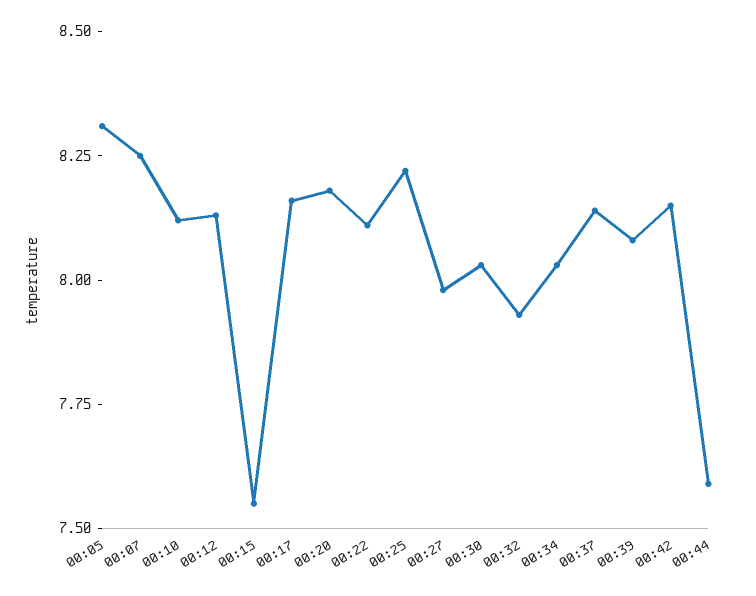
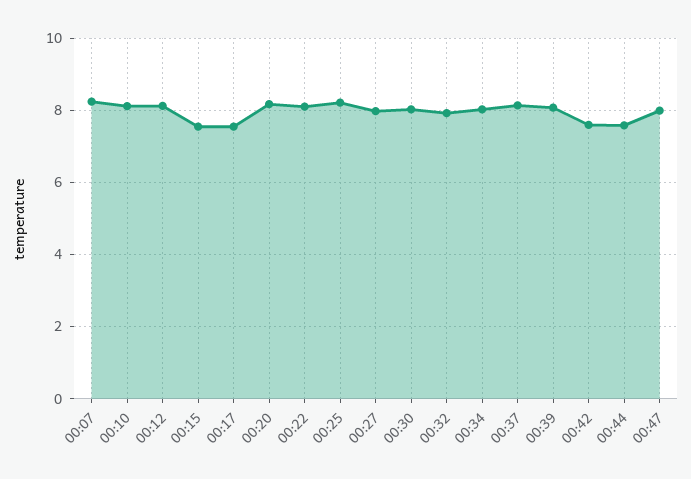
00:05: 8.3 -> none
00:17: 8.15 -> 7.6
00:42: 8.15 -> 7.6
00:47: none -> 8

